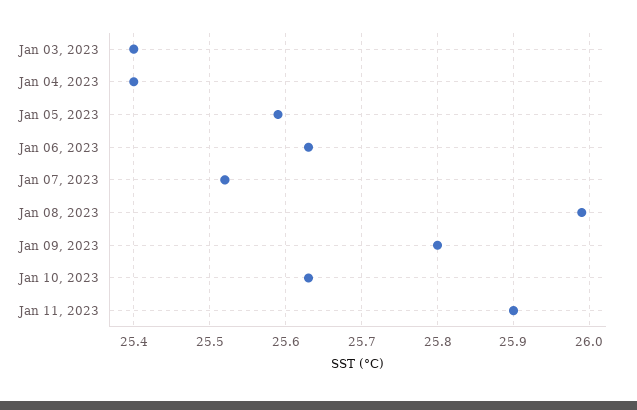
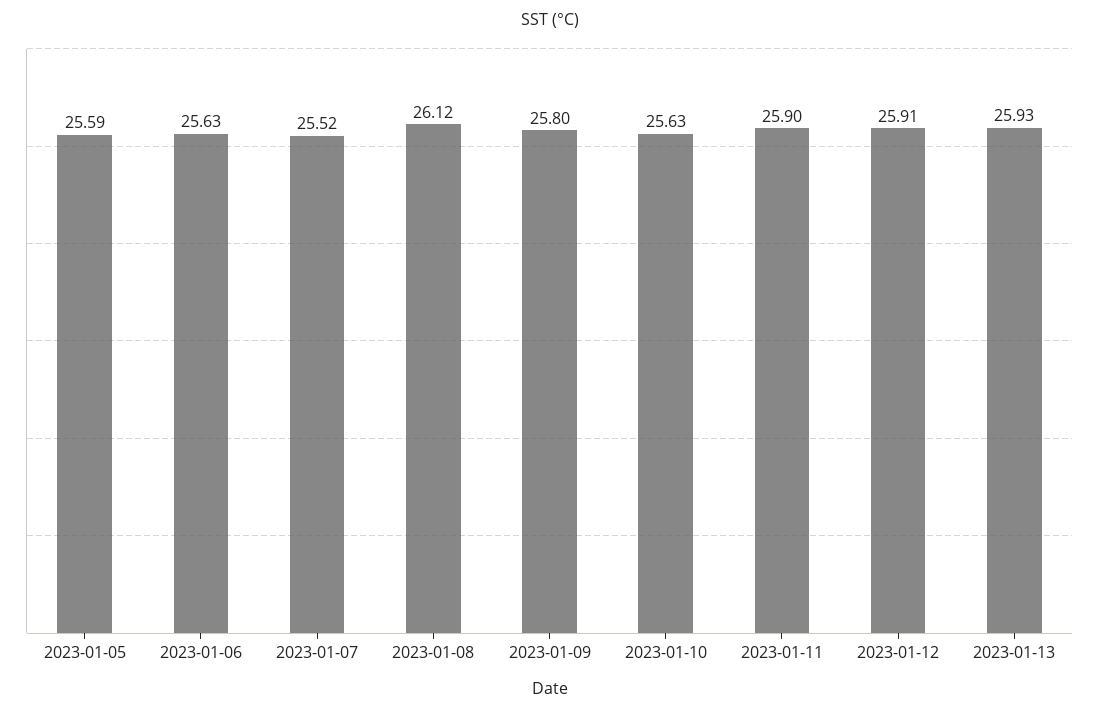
Jan 03, 2023: 25.4 -> none
Jan 04, 2023: 25.4 -> none
Jan 08, 2023: 25.99 -> 26.12
2023-01-12: none -> 25.91
2023-01-13: none -> 25.93

